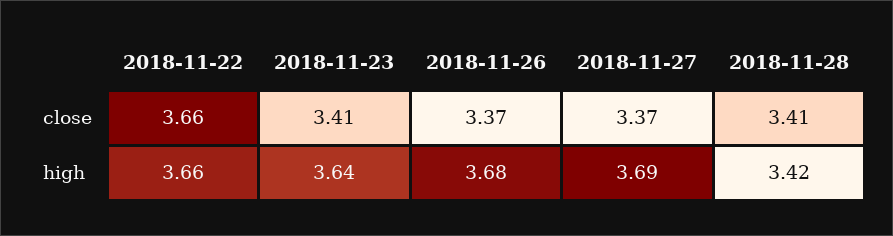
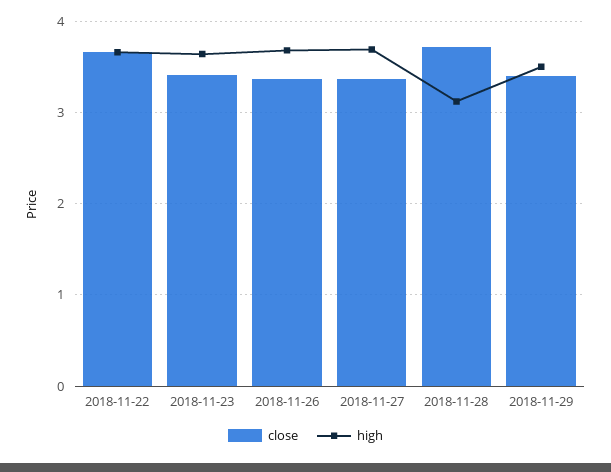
close, 2018-11-28: 3.41 -> 3.7
high, 2018-11-28: 3.42 -> 3.1
close, 2018-11-29: none -> 3.4
high, 2018-11-29: none -> 3.5

